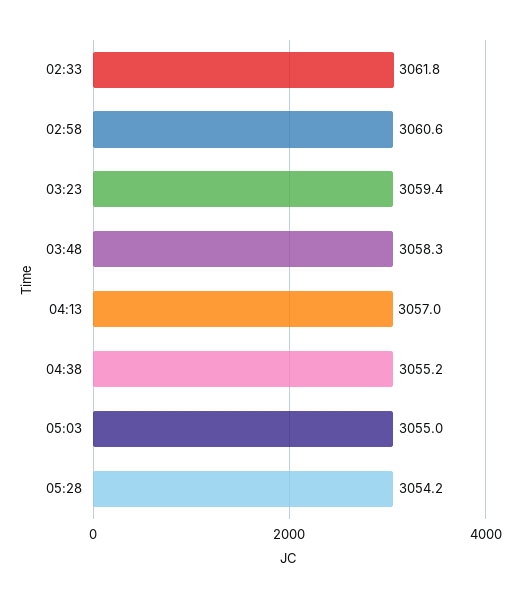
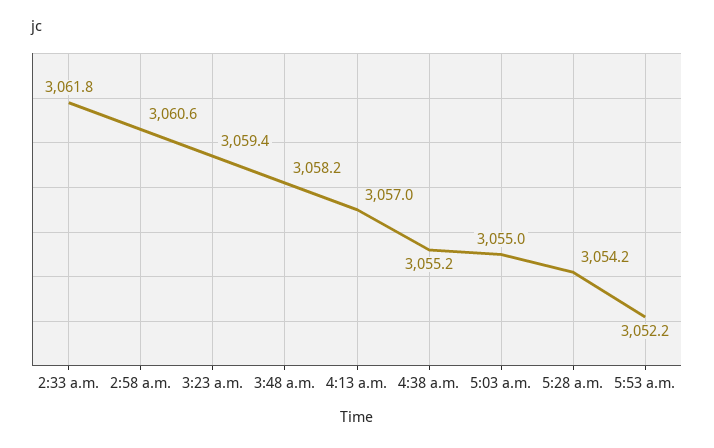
03:48: 3058.3 -> 3058.2
5:53 a.m.: none -> 3052.2

